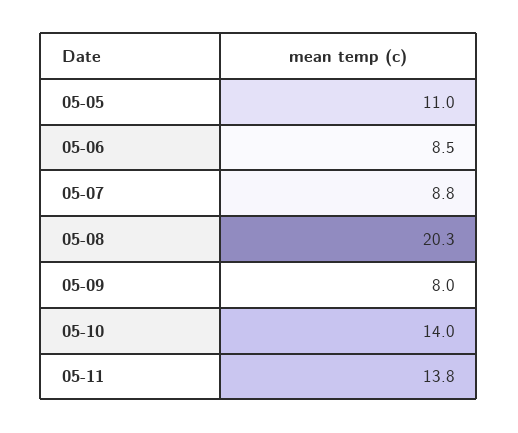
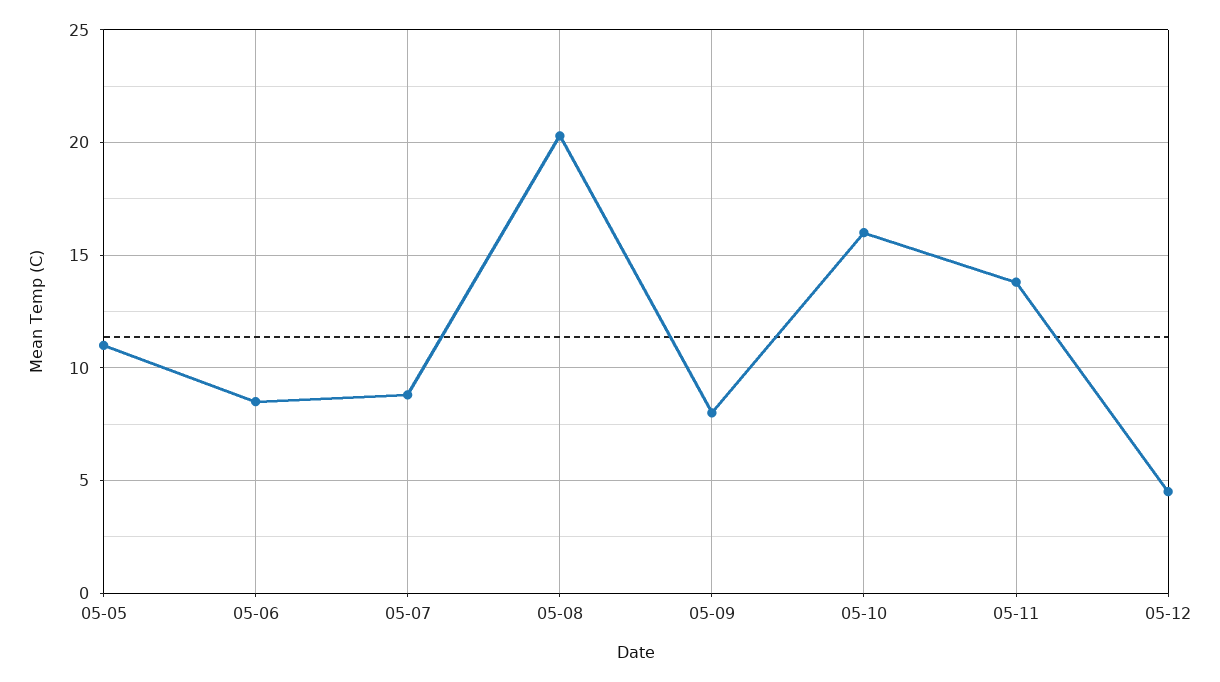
05-10: 14 -> 16
05-12: none -> 4.5

